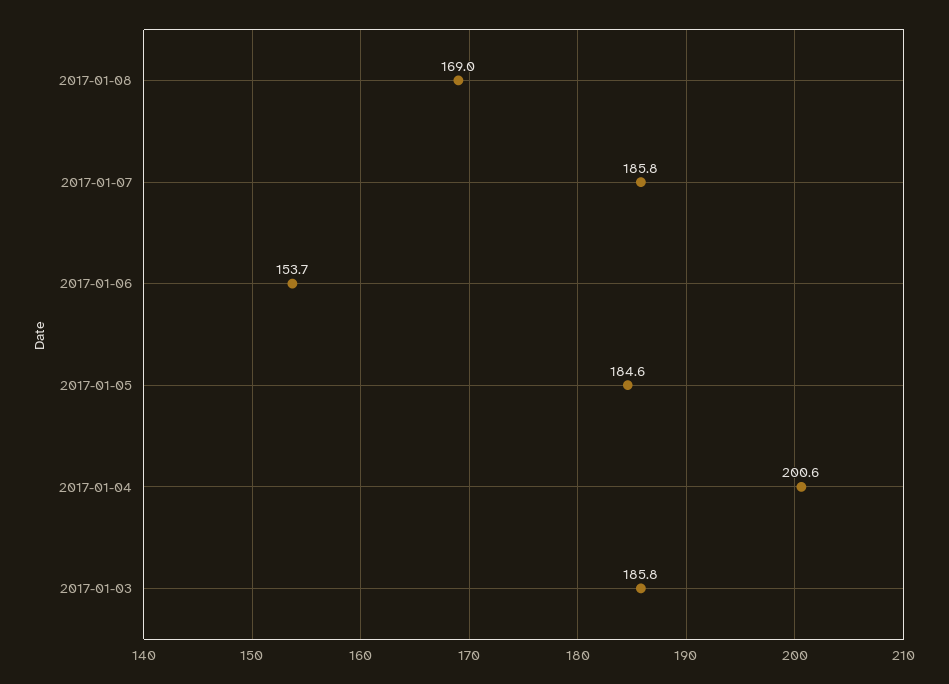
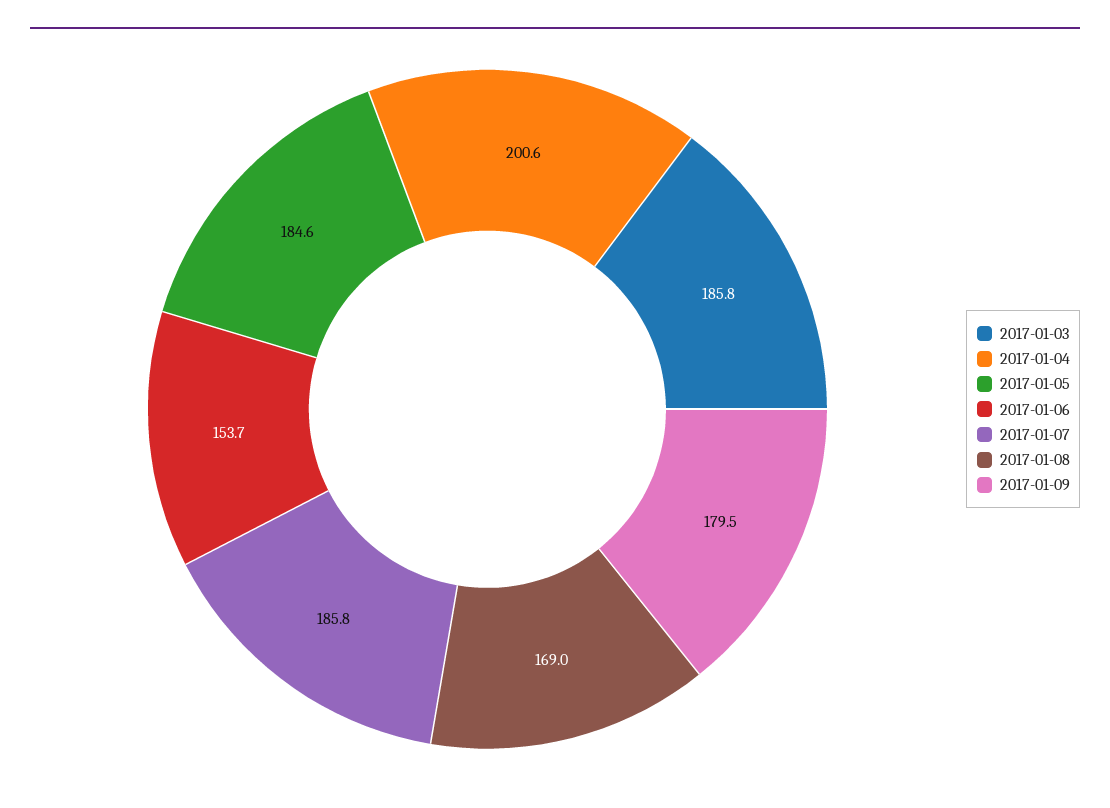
2017-01-09: none -> 179.5

